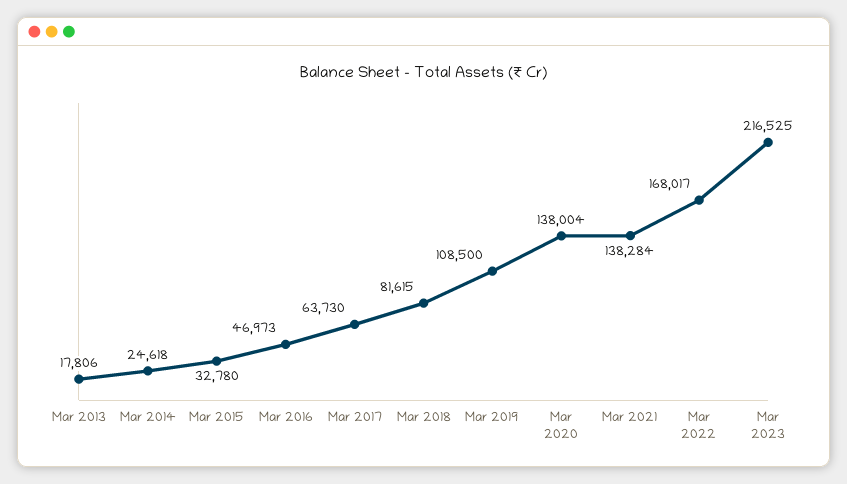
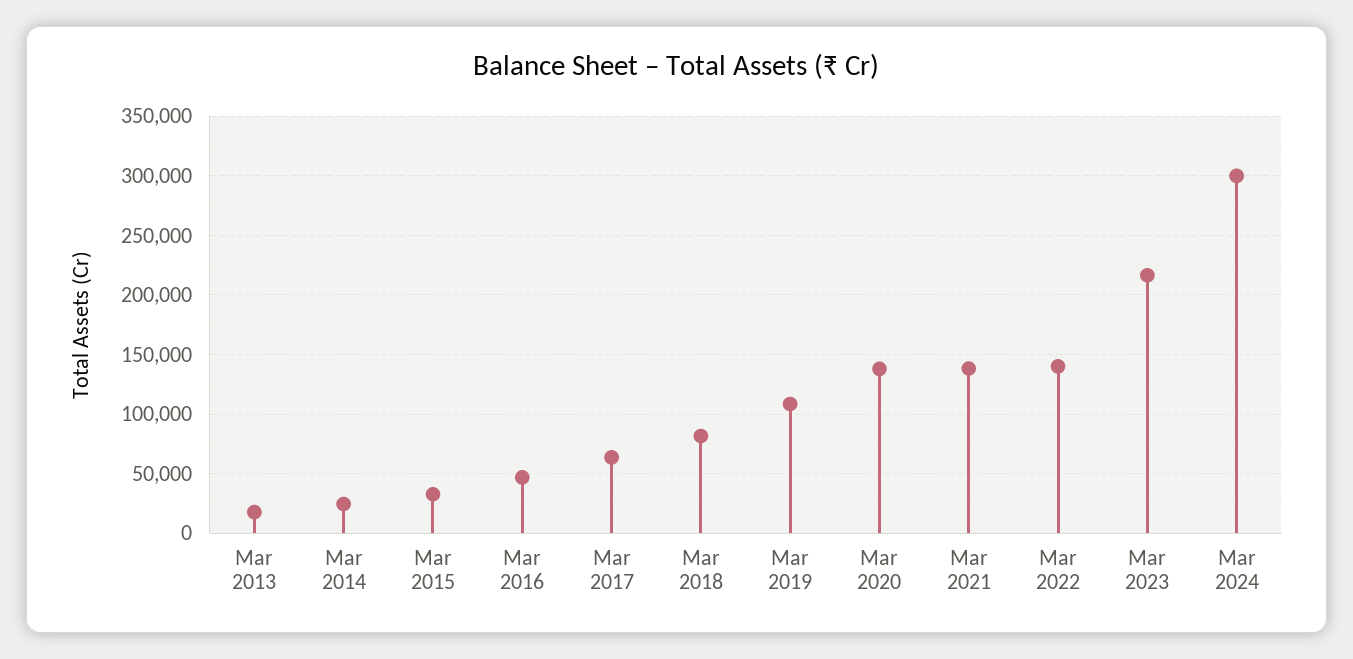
Mar 2022: 168017 -> 140000
Mar 2024: none -> 300000

